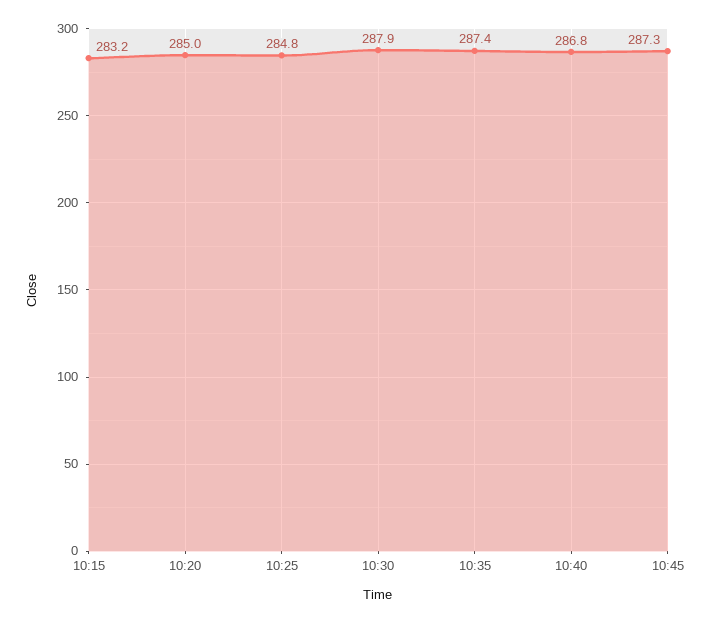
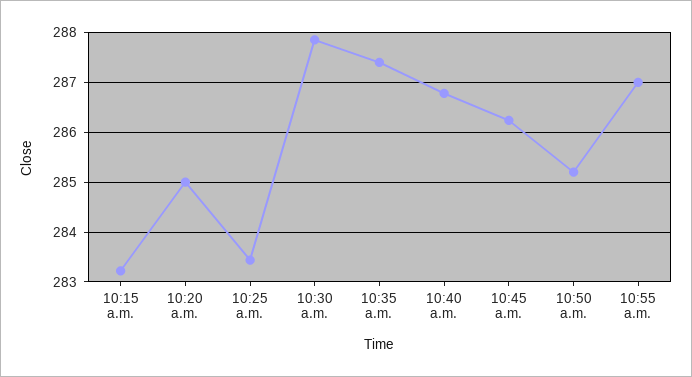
10:25: 284.8 -> 283.4
10:45: 287.3 -> 286.2
10:50 a.m.: none -> 285.2
10:55 a.m.: none -> 287

